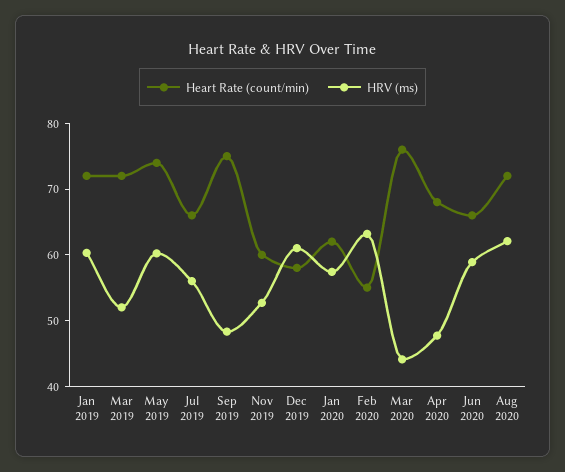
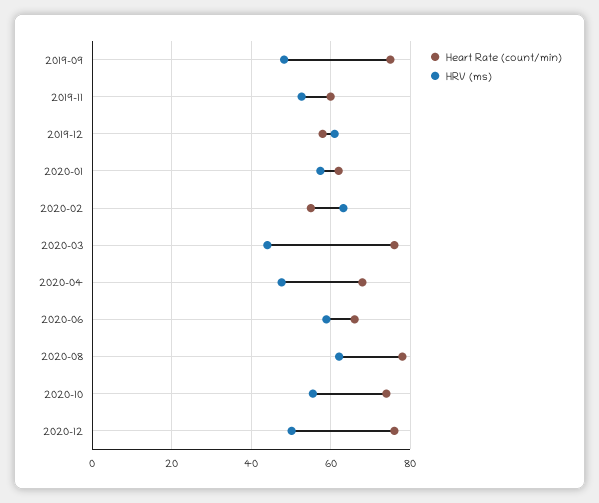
Heart Rate (count/min), Jan 2019: 72 -> none
HRV (ms), Jan 2019: 60 -> none
Heart Rate (count/min), Mar 2019: 72 -> none
HRV (ms), Mar 2019: 52 -> none
Heart Rate (count/min), May 2019: 74 -> none
HRV (ms), May 2019: 60 -> none
Heart Rate (count/min), Jul 2019: 66 -> none
HRV (ms), Jul 2019: 56 -> none
Heart Rate (count/min), Aug 2020: 72 -> 78
Heart Rate (count/min), 2020-10: none -> 74
HRV (ms), 2020-10: none -> 56
Heart Rate (count/min), 2020-12: none -> 76
HRV (ms), 2020-12: none -> 50

